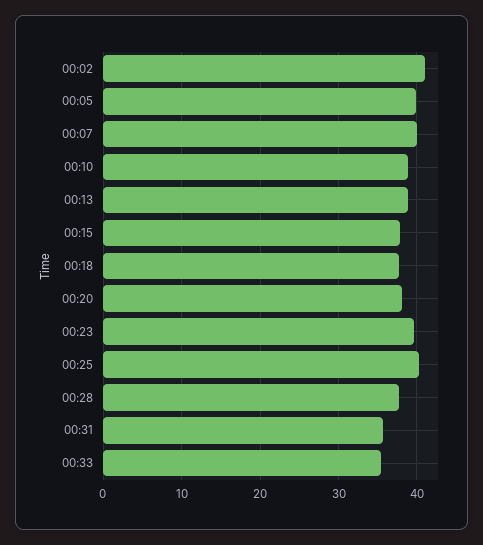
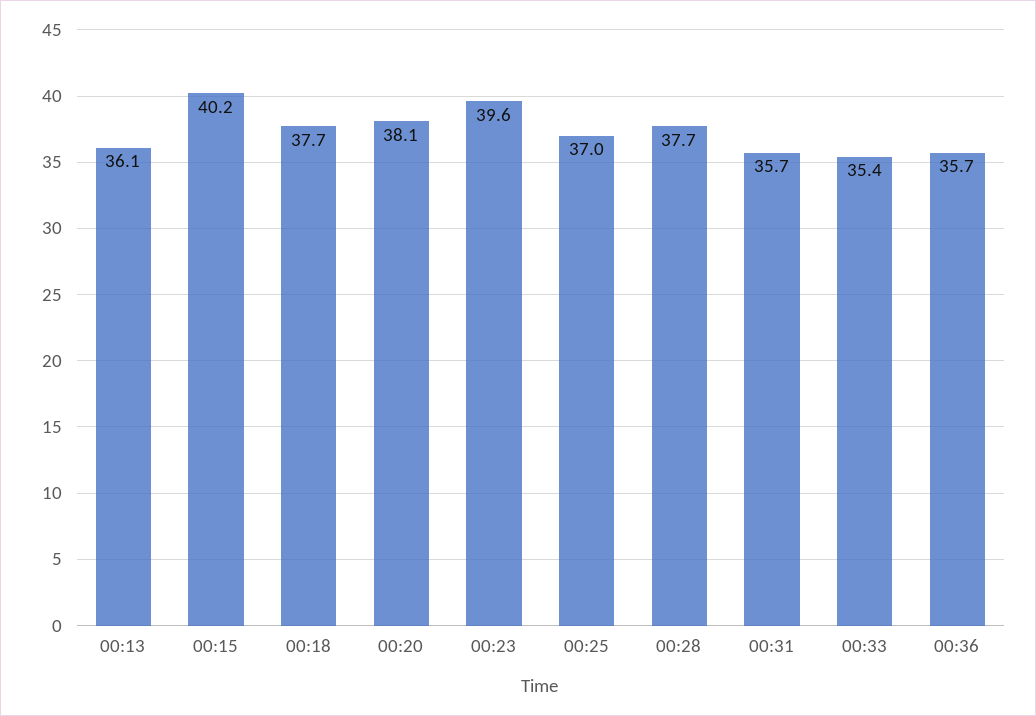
00:02: 41 -> none
00:05: 40 -> none
00:07: 40 -> none
00:10: 39 -> none
00:13: 39 -> 36.1
00:15: 38 -> 40.2
00:25: 40 -> 37
00:36: none -> 35.7

